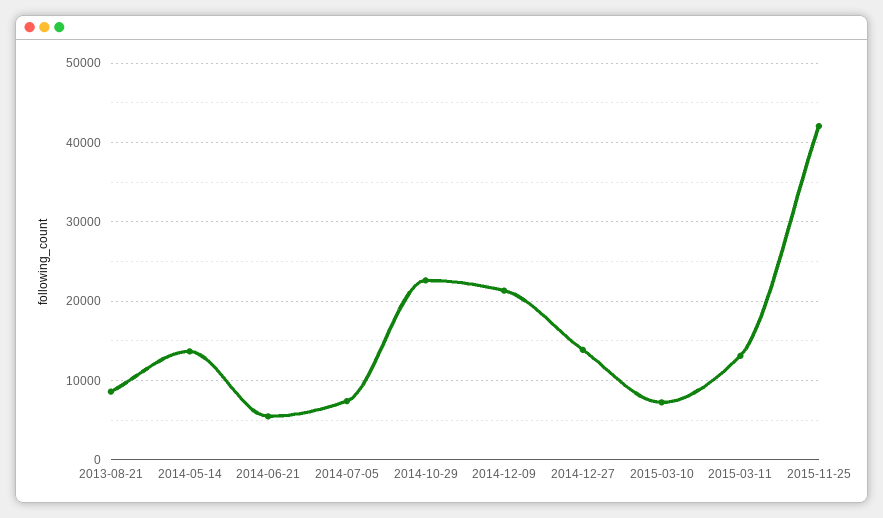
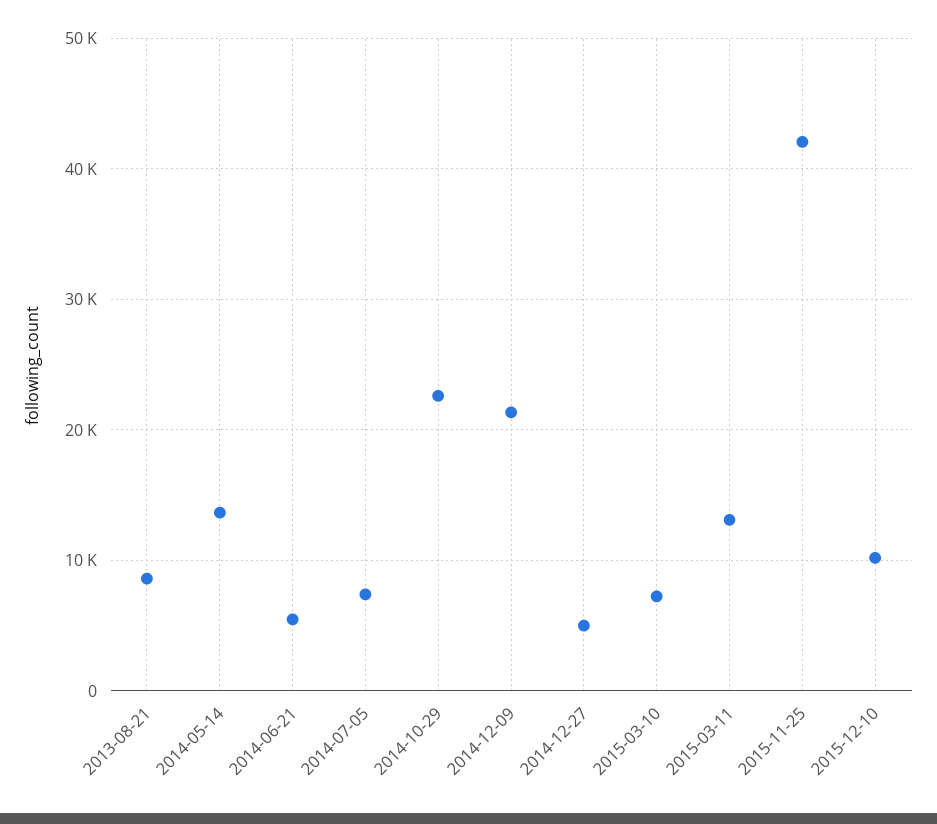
2014-12-27: 14000 -> 5000
2015-12-10: none -> 10000

